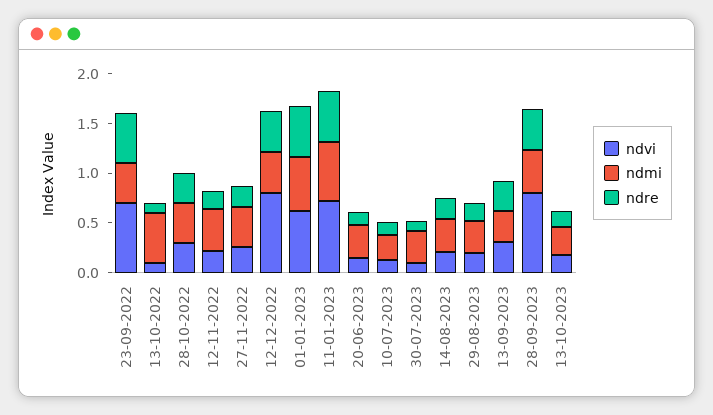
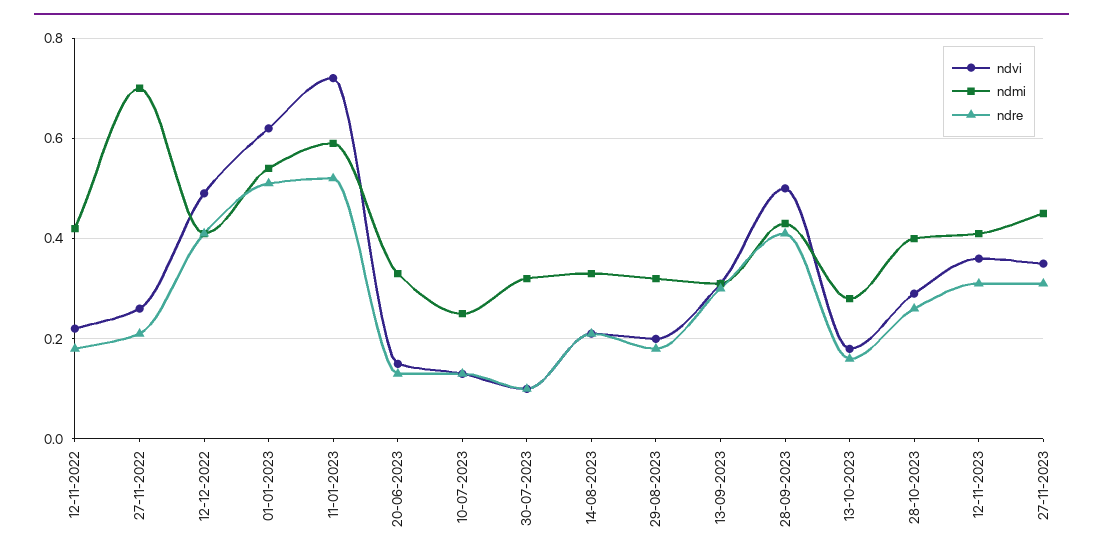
ndvi, 23-09-2022: 0.7 -> none
ndmi, 23-09-2022: 0.4 -> none
ndre, 23-09-2022: 0.5 -> none
ndvi, 13-10-2022: 0.1 -> none
ndmi, 13-10-2022: 0.5 -> none
ndre, 13-10-2022: 0.1 -> none
ndvi, 28-10-2022: 0.3 -> none
ndmi, 28-10-2022: 0.4 -> none
ndre, 28-10-2022: 0.3 -> none
ndmi, 27-11-2022: 0.4 -> 0.7
ndvi, 12-12-2022: 0.8 -> 0.5
ndvi, 28-09-2023: 0.8 -> 0.5
ndvi, 28-10-2023: none -> 0.3
ndmi, 28-10-2023: none -> 0.4
ndre, 28-10-2023: none -> 0.25
ndvi, 12-11-2023: none -> 0.35
ndmi, 12-11-2023: none -> 0.4
ndre, 12-11-2023: none -> 0.3
ndvi, 27-11-2023: none -> 0.35
ndmi, 27-11-2023: none -> 0.45
ndre, 27-11-2023: none -> 0.3

